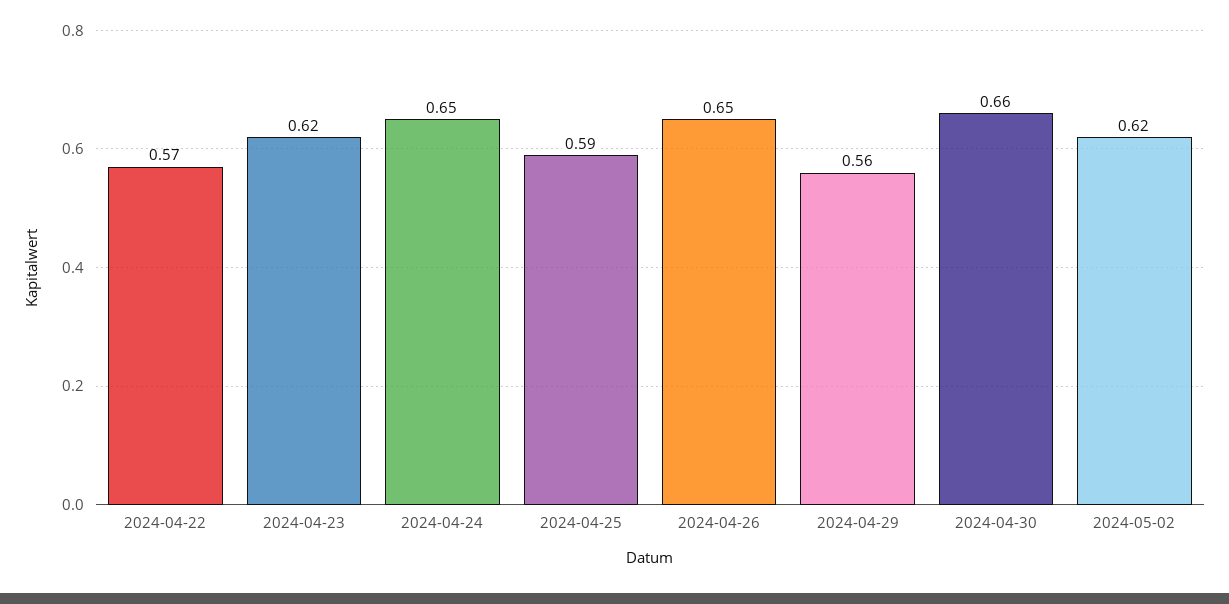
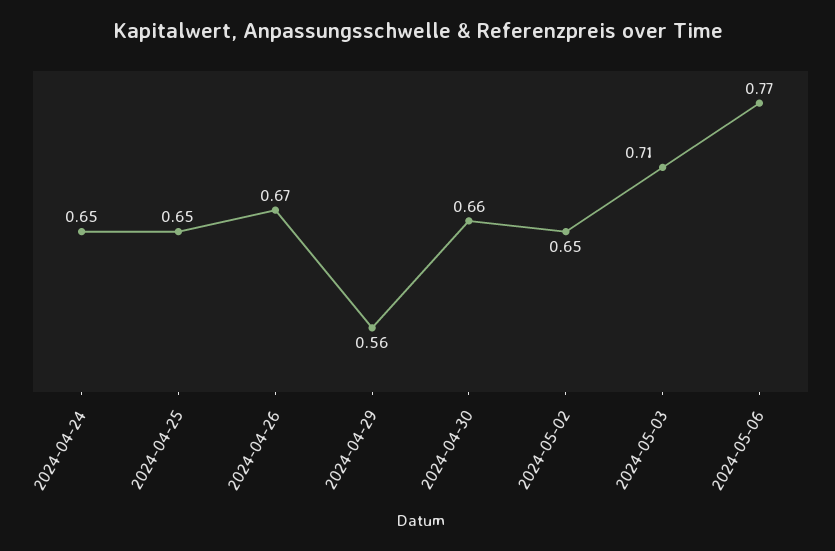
2024-04-22: 0.57 -> none
2024-04-23: 0.62 -> none
2024-04-25: 0.59 -> 0.65
2024-04-26: 0.65 -> 0.67
2024-05-02: 0.62 -> 0.65
2024-05-03: none -> 0.71
2024-05-06: none -> 0.77

